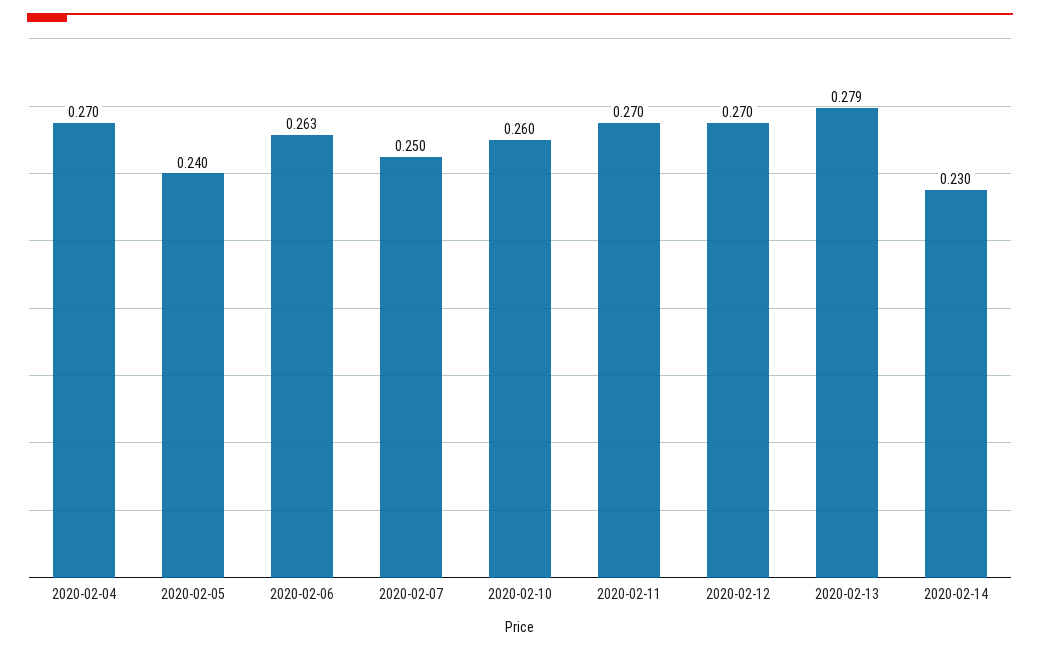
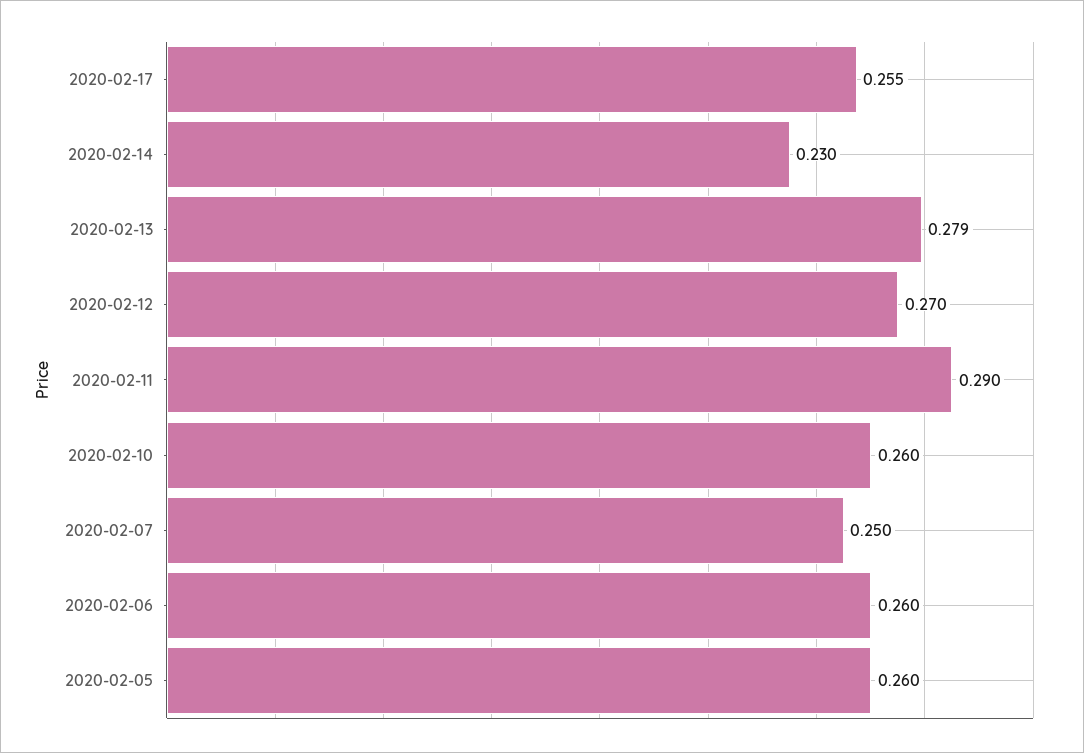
2020-02-04: 0.27 -> none
2020-02-05: 0.24 -> 0.26
2020-02-06: 0.263 -> 0.26
2020-02-11: 0.27 -> 0.29
2020-02-17: none -> 0.255

